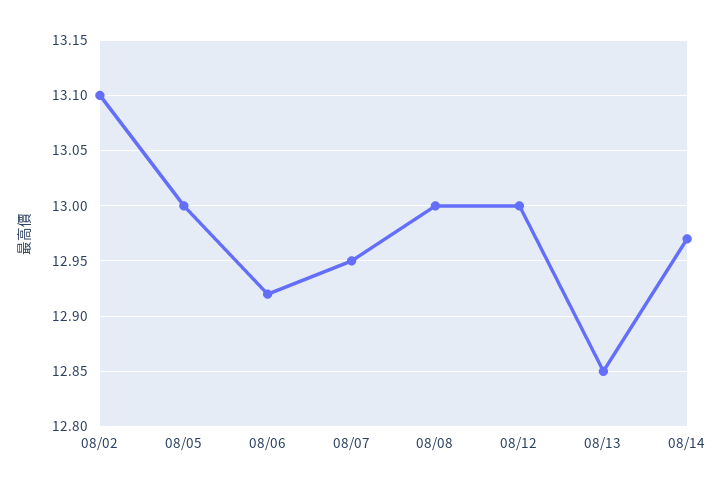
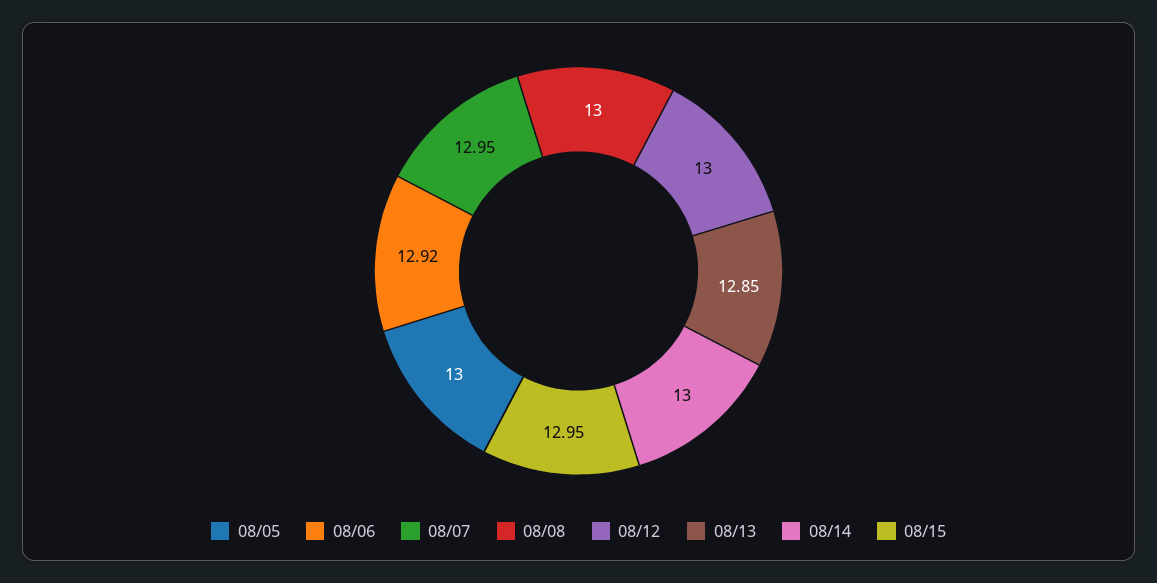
08/02: 13.1 -> none
08/14: 12.97 -> 13
08/15: none -> 12.95

